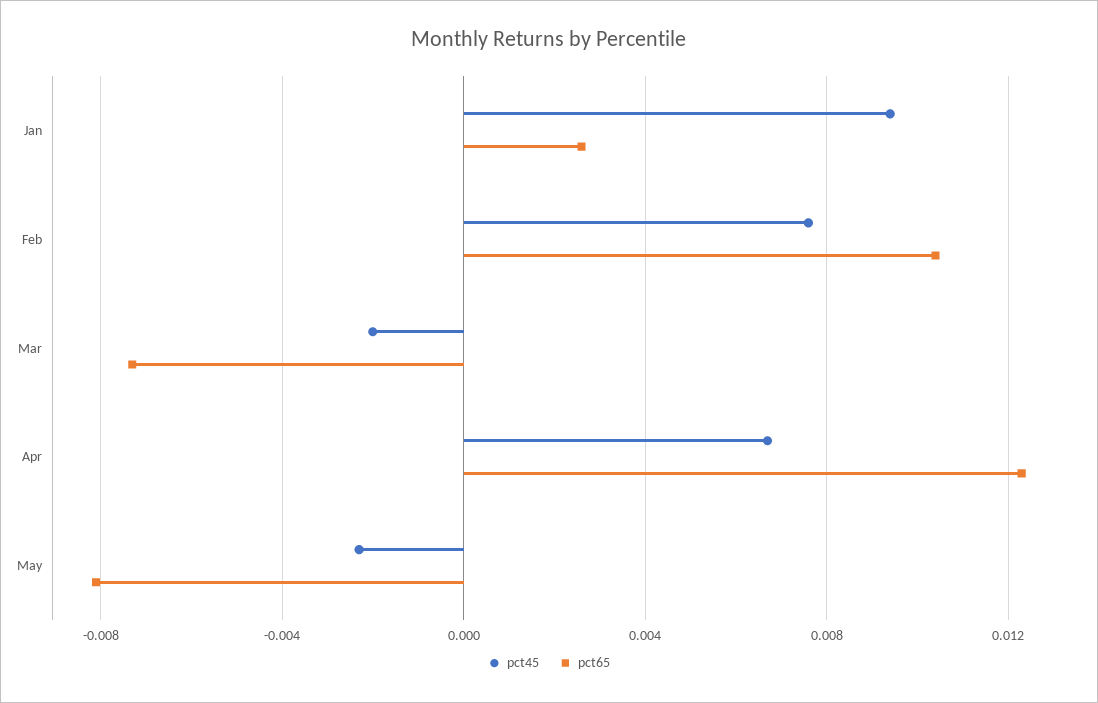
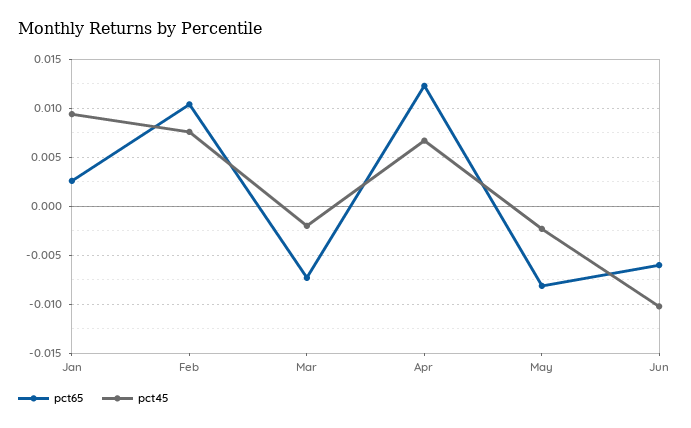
pct65, Jun: none -> -0.006
pct45, Jun: none -> -0.01

